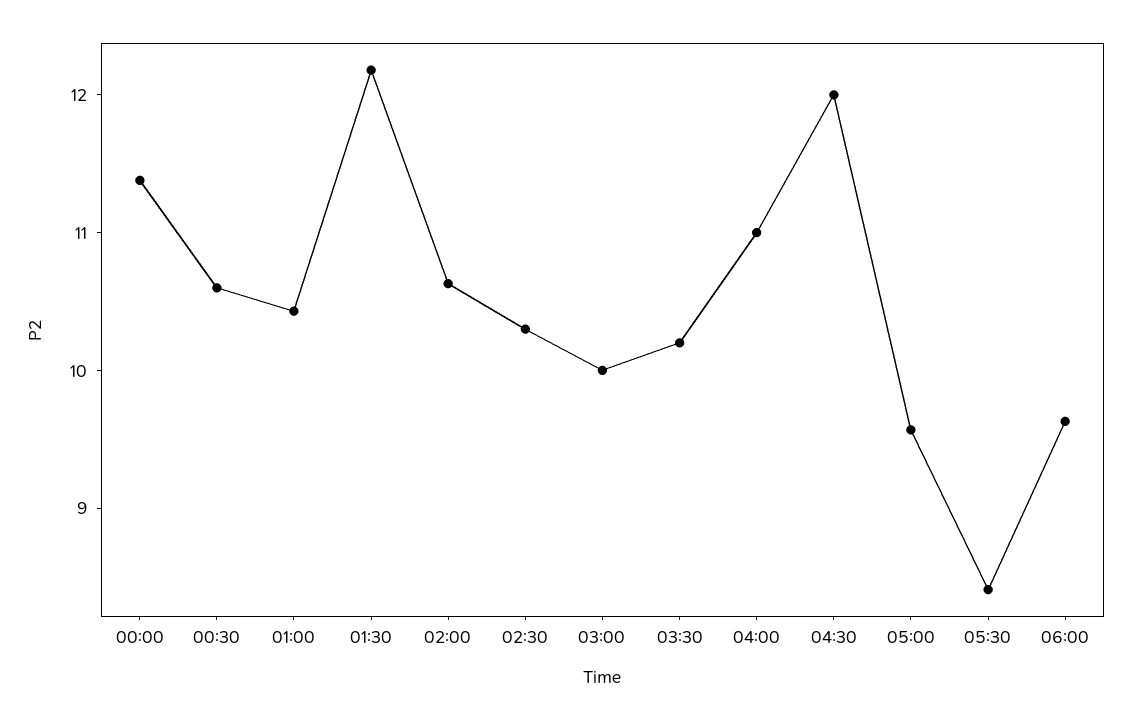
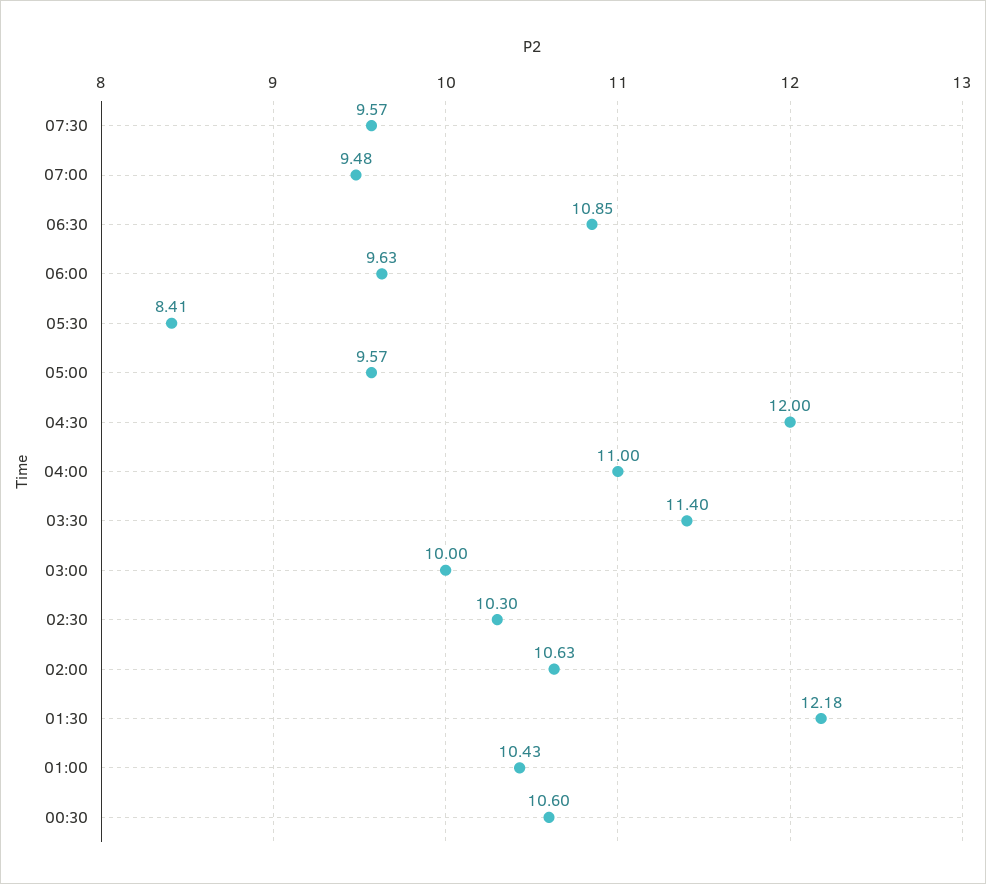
00:00: 11.4 -> none
03:30: 10.2 -> 11.4
07:30: none -> 9.57
07:00: none -> 9.48
06:30: none -> 10.85

